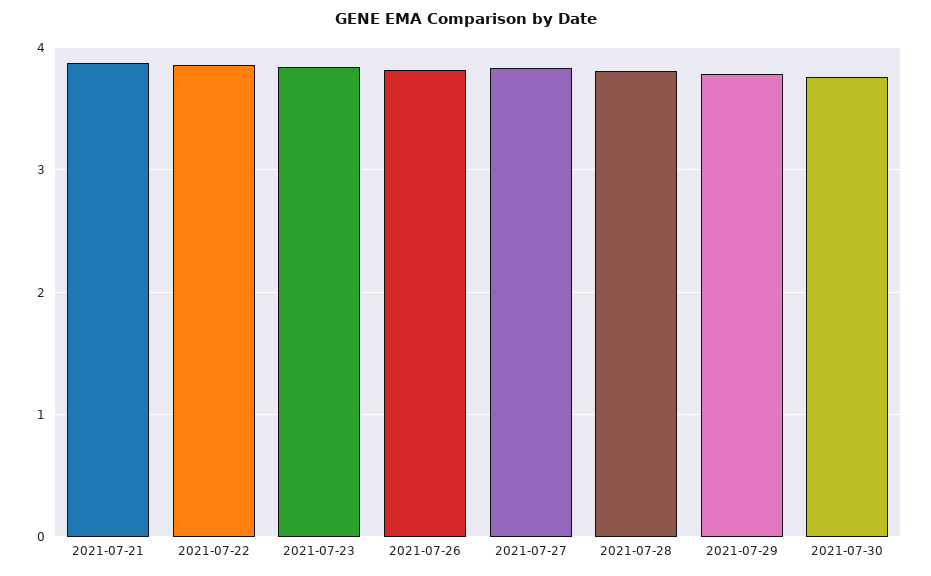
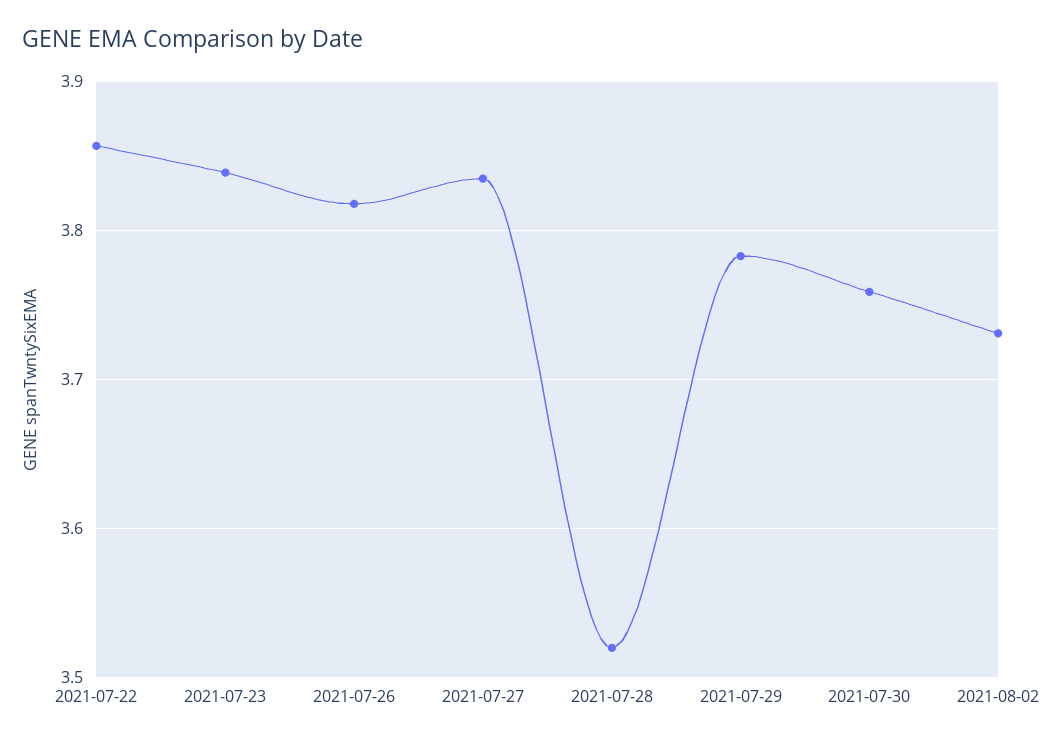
2021-07-21: 3.9 -> none
2021-07-28: 3.8 -> 3.52
2021-08-02: none -> 3.73

